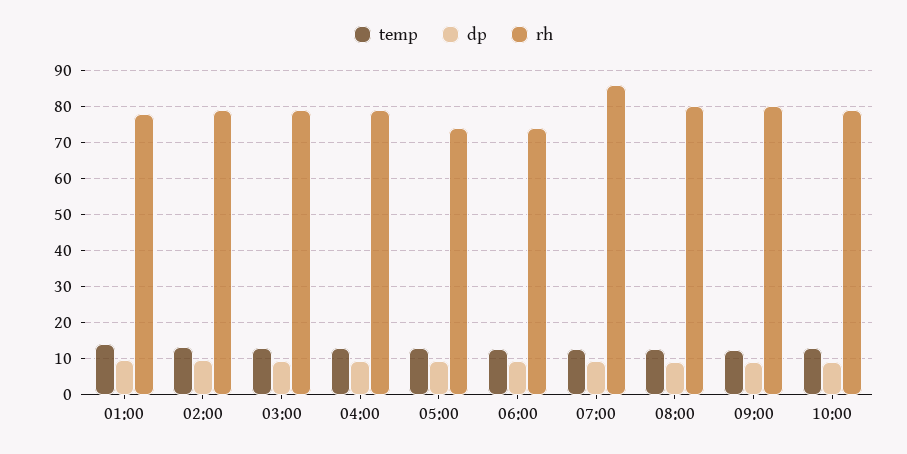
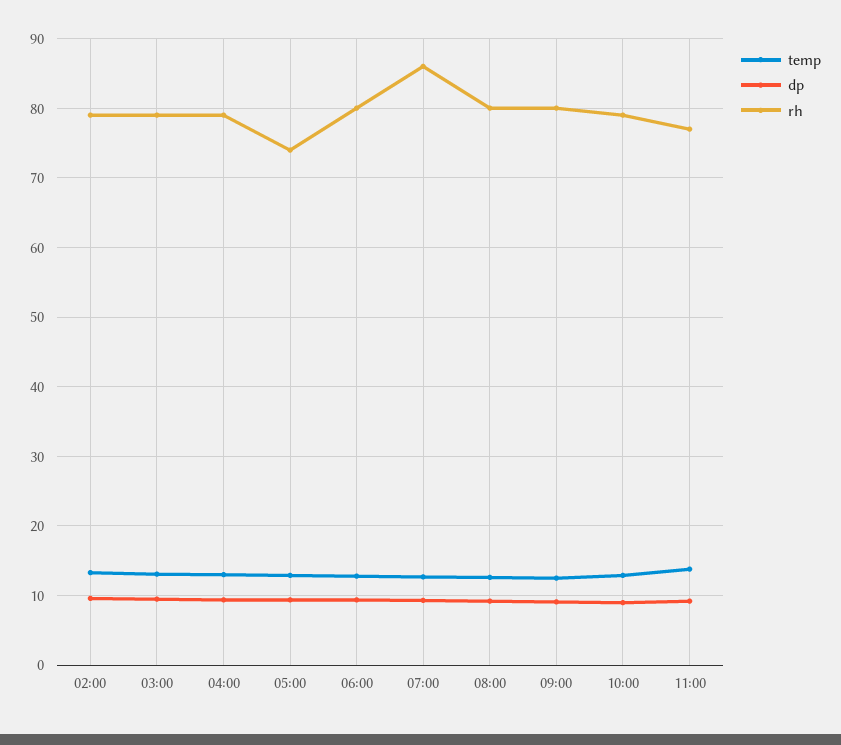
temp, 01:00: 14 -> none
dp, 01:00: 10 -> none
rh, 01:00: 78 -> none
rh, 06:00: 74 -> 80
temp, 11:00: none -> 14
dp, 11:00: none -> 9
rh, 11:00: none -> 77

